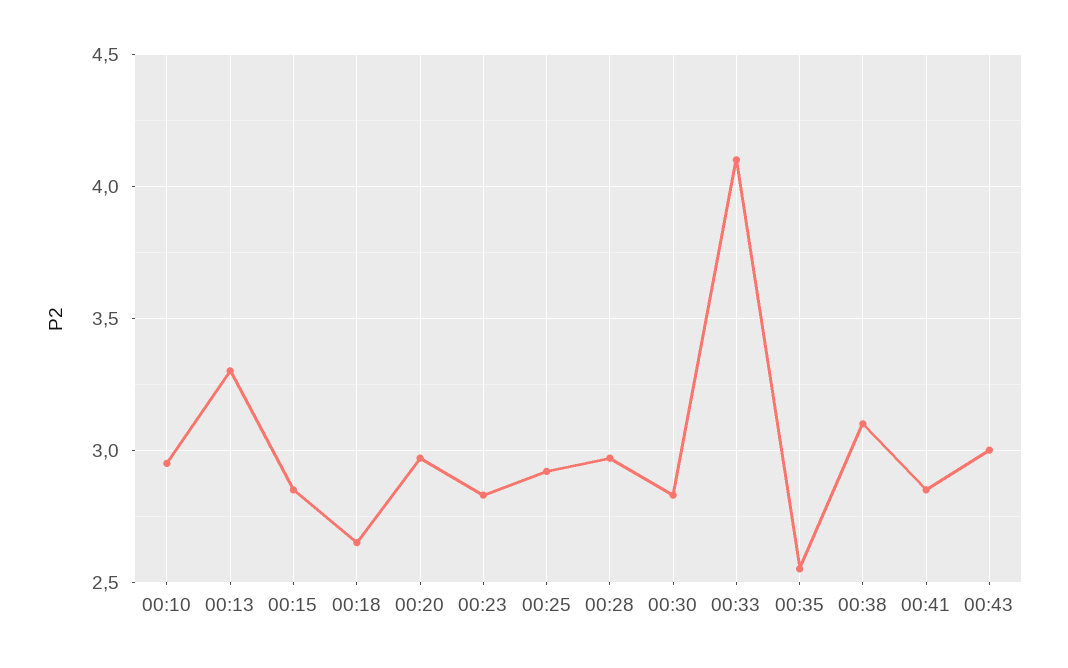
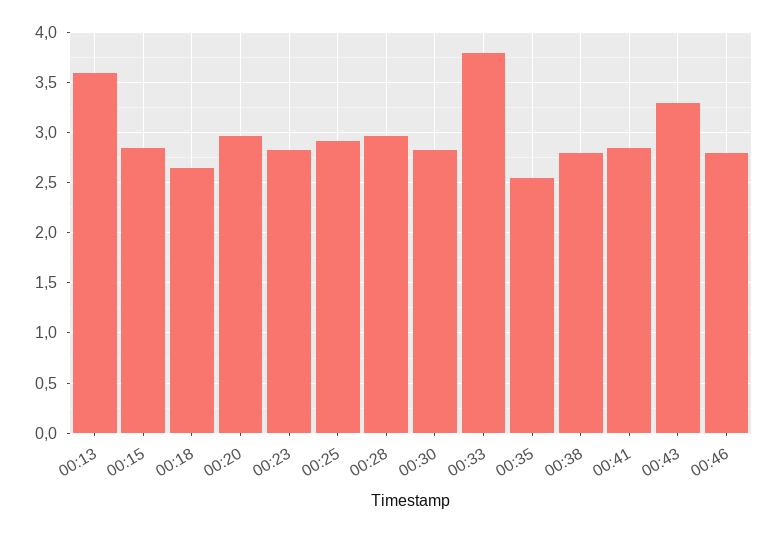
00:10: 2.95 -> none
00:13: 3.3 -> 3.6
00:33: 4.1 -> 3.8
00:38: 3.1 -> 2.8
00:43: 3 -> 3.3
00:46: none -> 2.8

